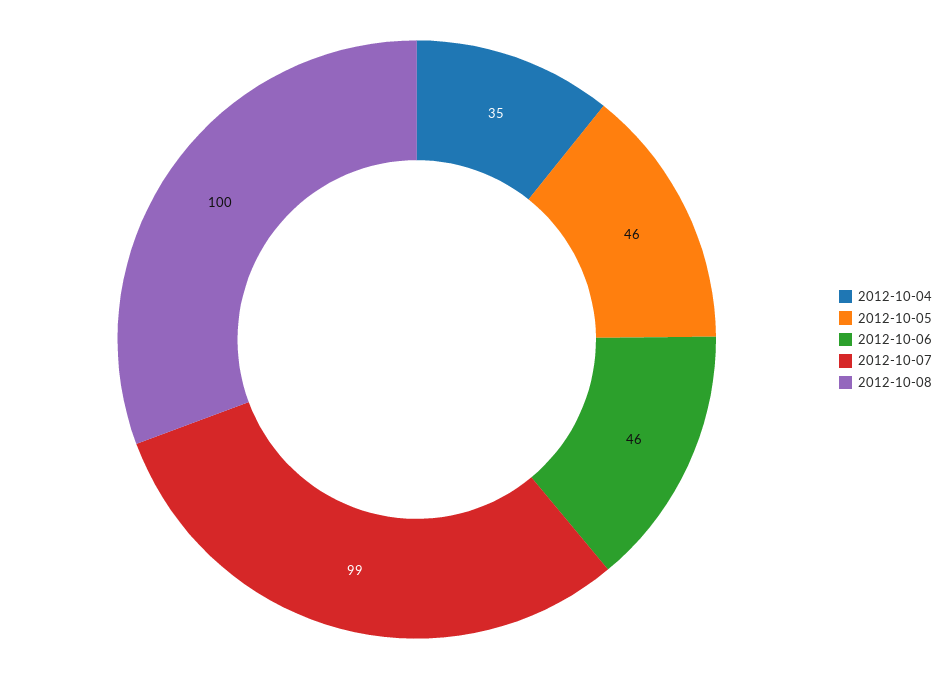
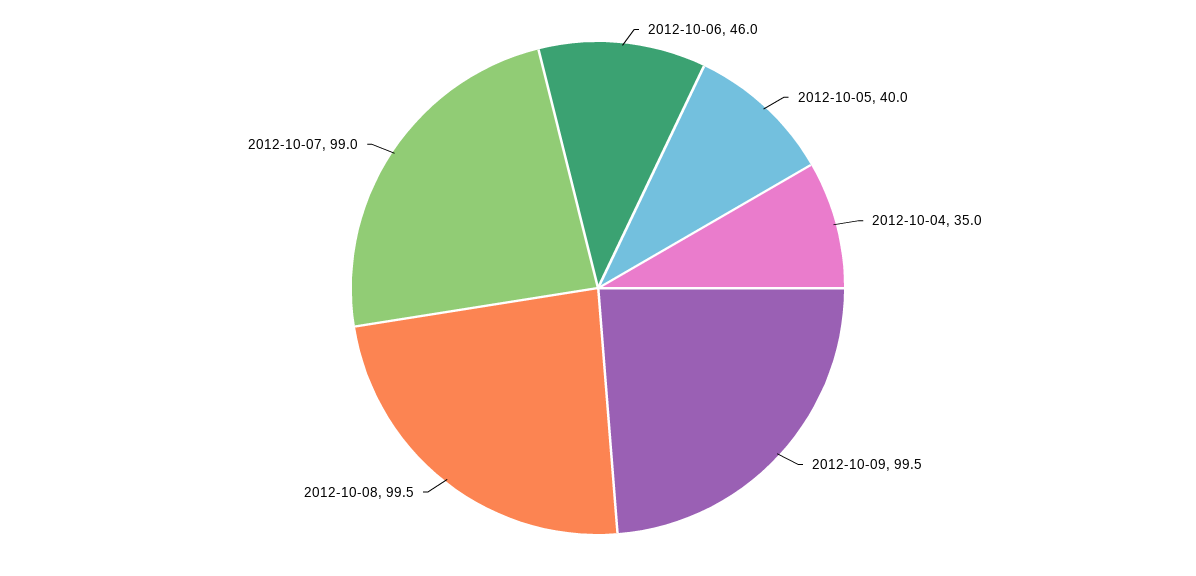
2012-10-05: 46 -> 40
2012-10-09: none -> 99.5

